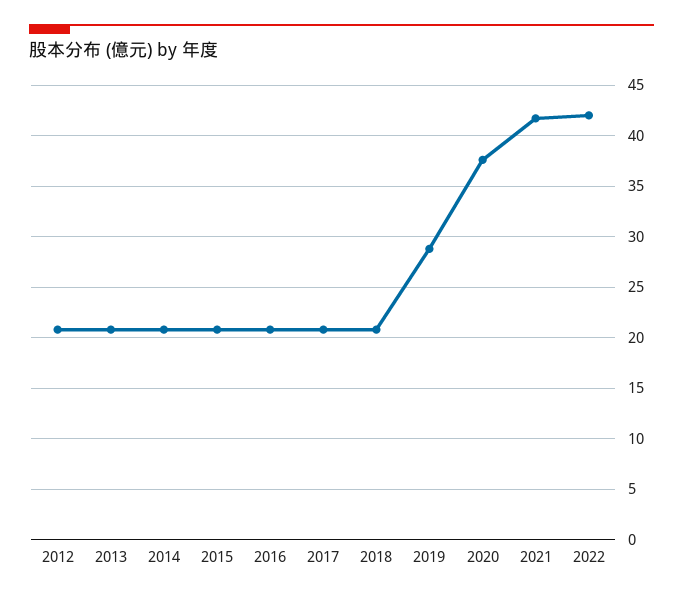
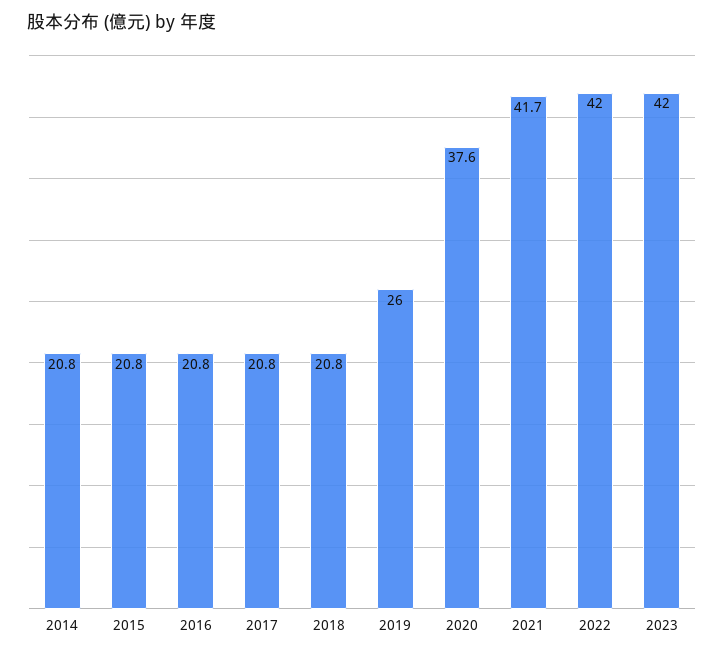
2012: 21 -> none
2013: 21 -> none
2019: 29 -> 26
2023: none -> 42

